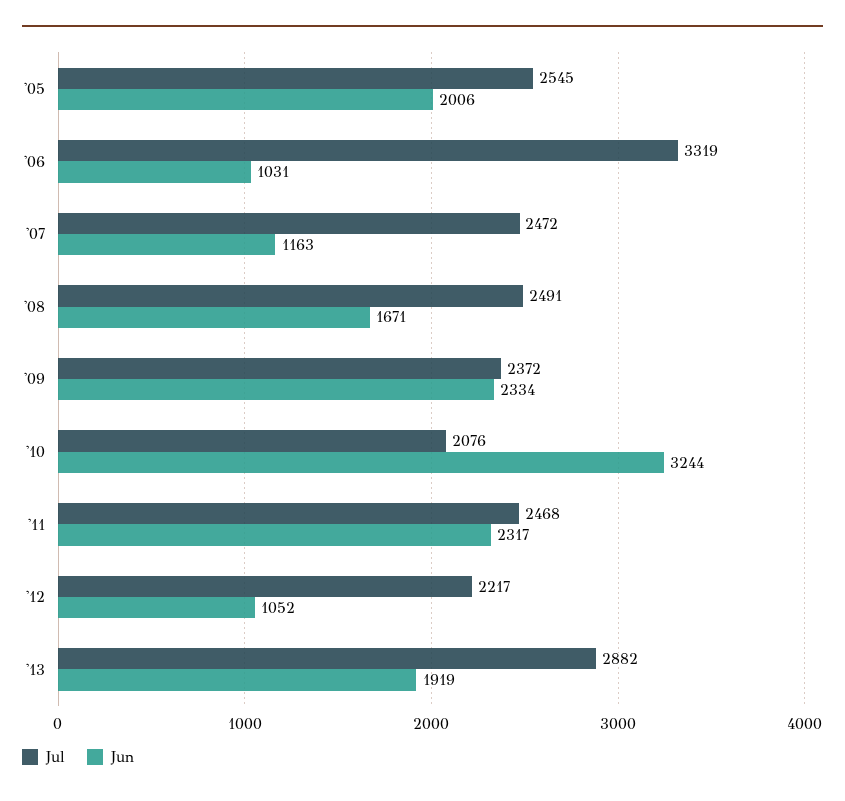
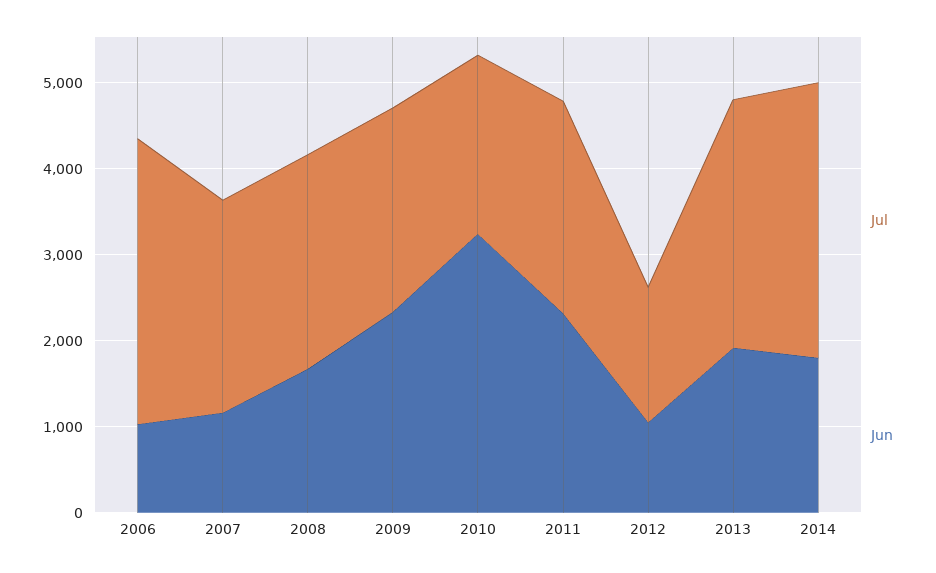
Jul, '05: 2545 -> none
Jun, '05: 2006 -> none
Jul, '12: 2217 -> 1600
Jul, 2014: none -> 3200
Jun, 2014: none -> 1800

